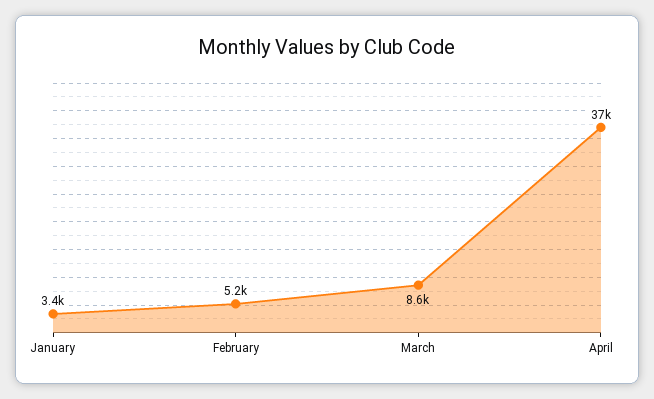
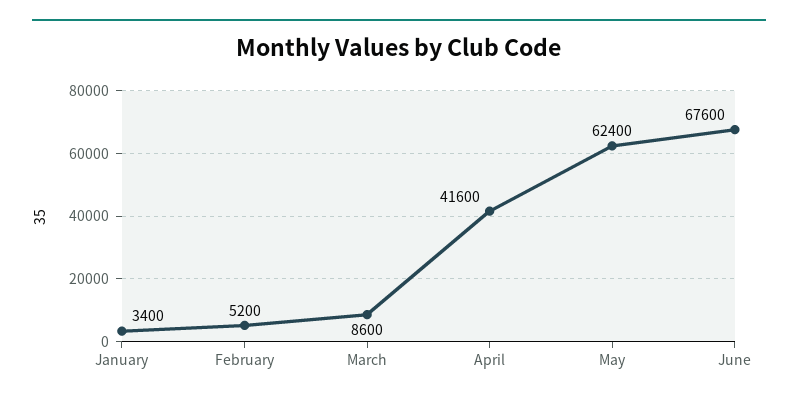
April: 37000 -> 41600
May: none -> 62400
June: none -> 67600

